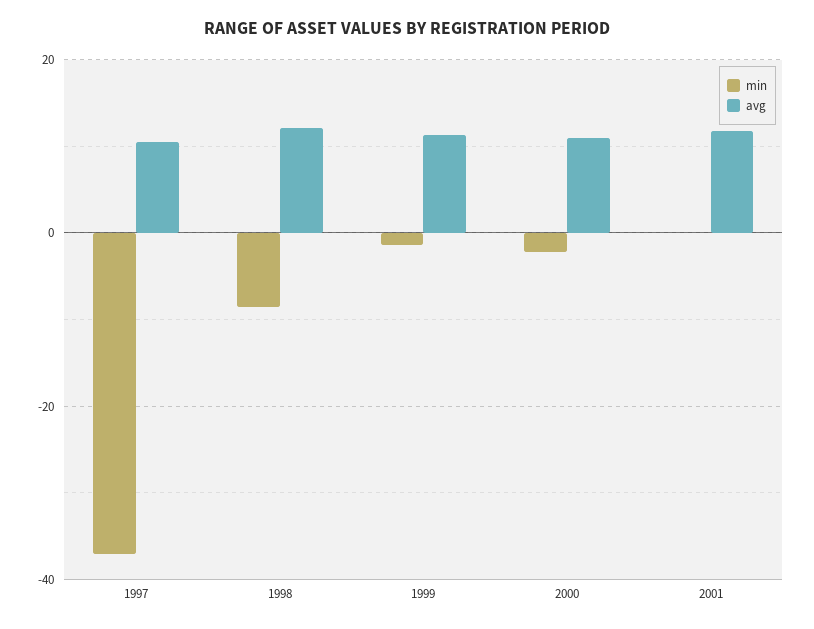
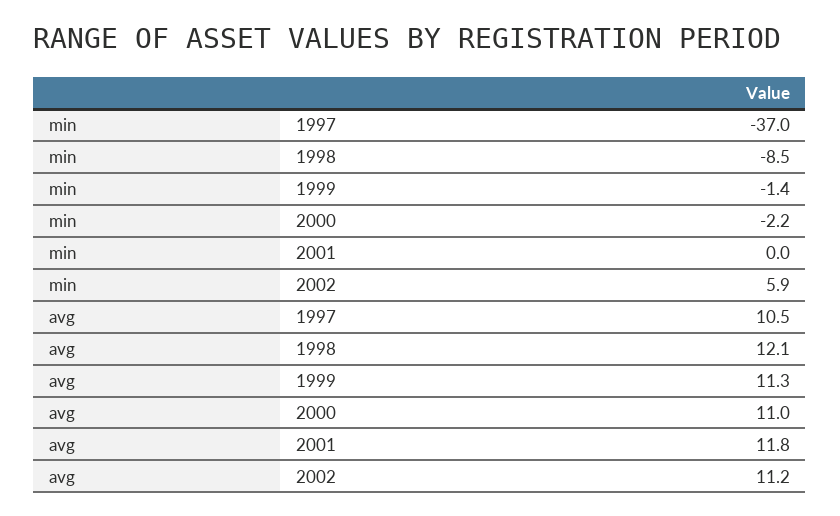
min, 2002: none -> 5.9
avg, 2002: none -> 11.2

